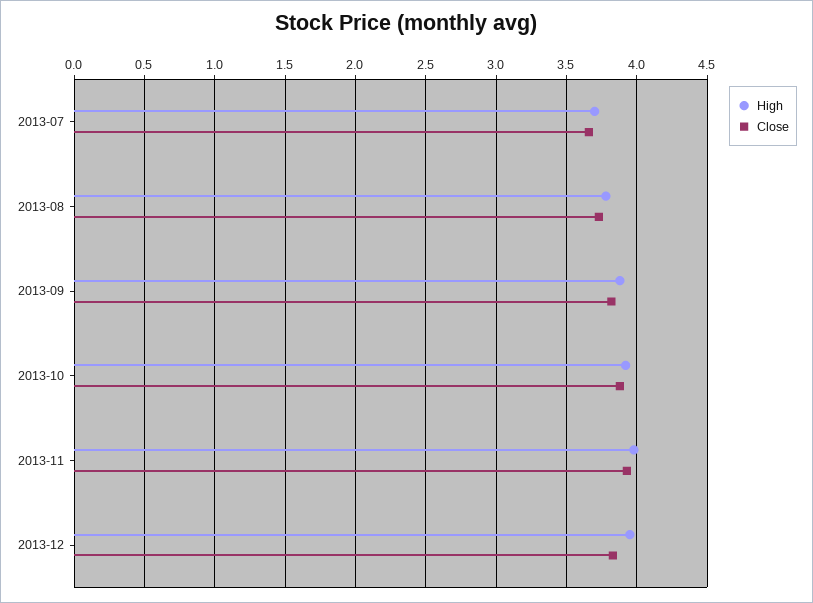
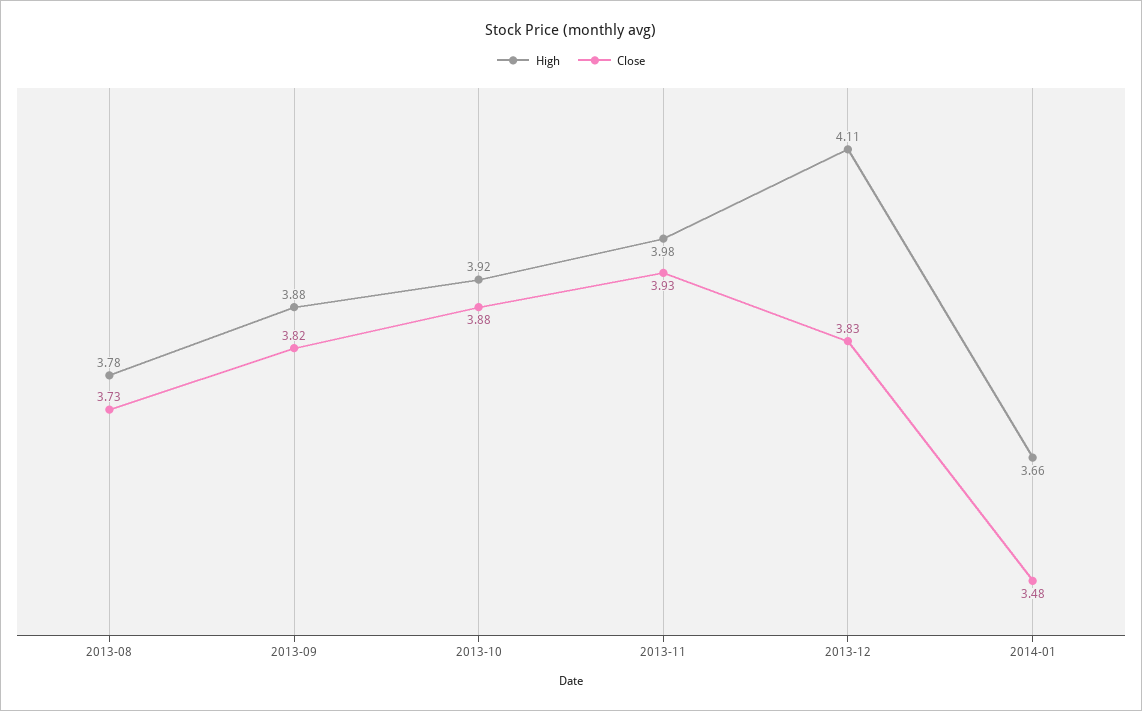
High, 2013-07: 3.7 -> none
Close, 2013-07: 3.65 -> none
High, 2013-12: 3.95 -> 4.11
High, 2014-01: none -> 3.66
Close, 2014-01: none -> 3.48

